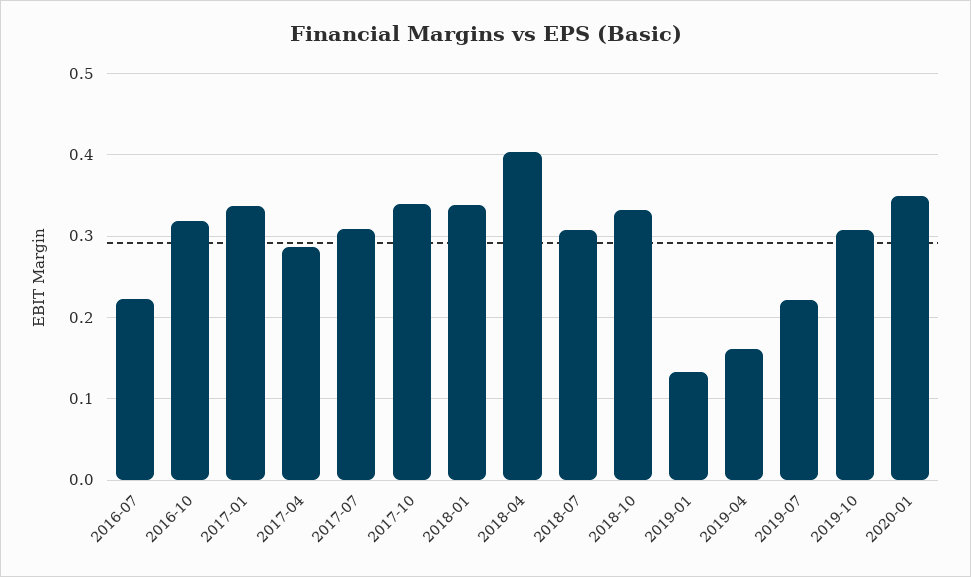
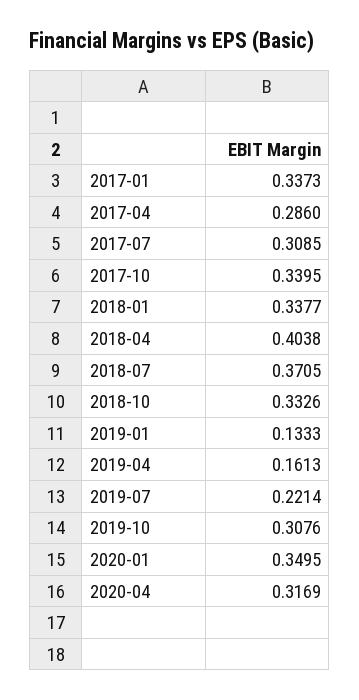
2016-07: 0.22 -> none
2016-10: 0.32 -> none
2018-07: 0.31 -> 0.3705
2020-04: none -> 0.3169

